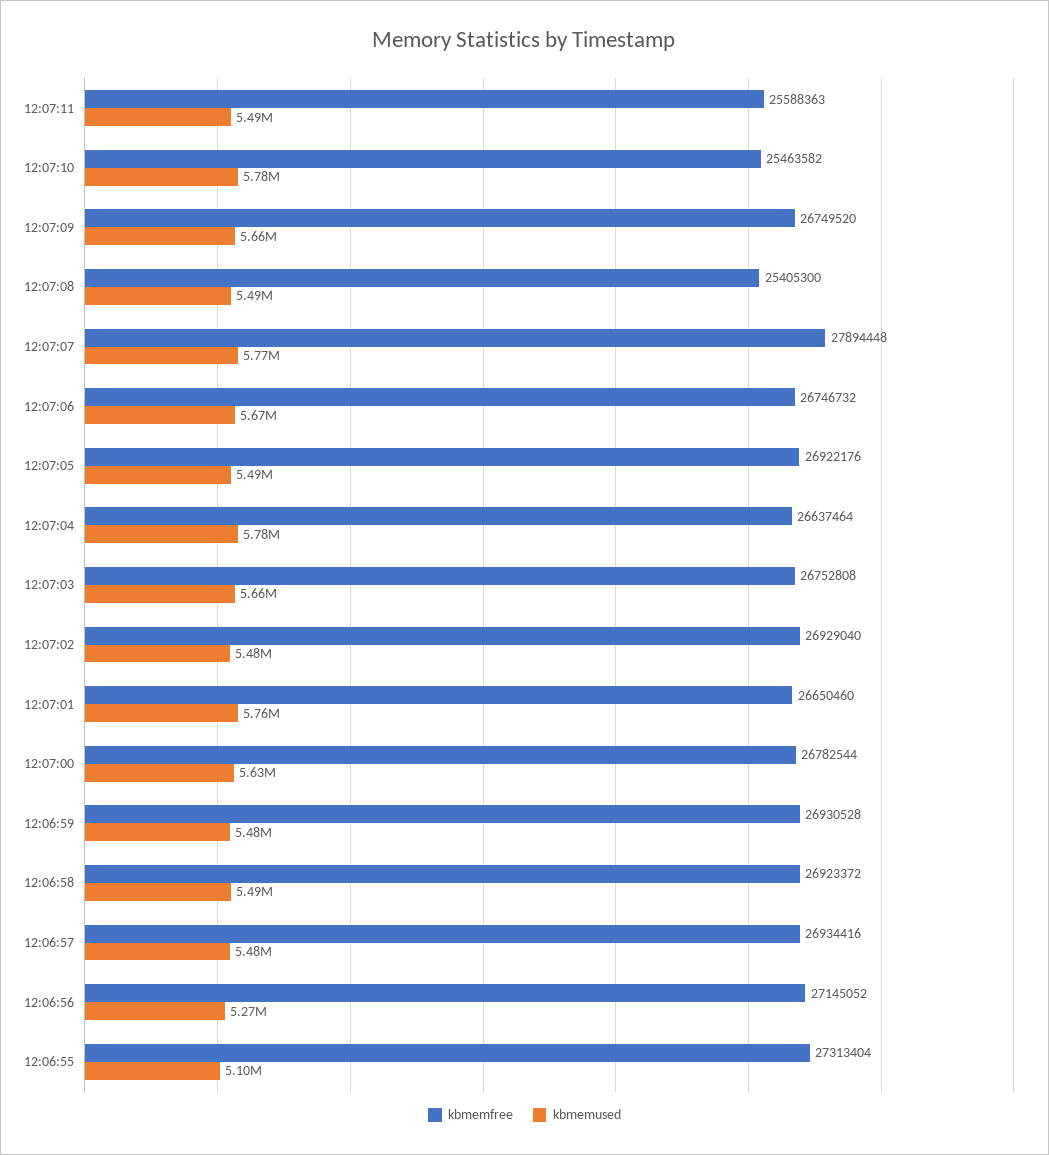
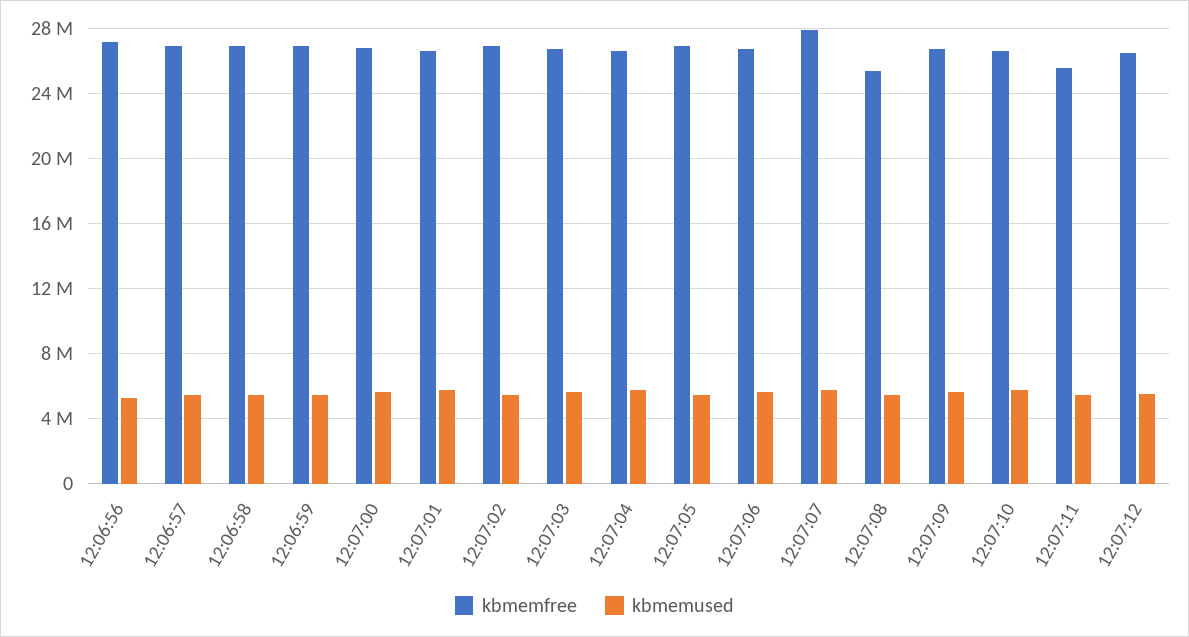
kbmemfree, 12:07:10: 25463582 -> 26500000
kbmemfree, 12:06:55: 27313404 -> none
kbmemused, 12:06:55: 5100000 -> none
kbmemfree, 12:07:12: none -> 26500000
kbmemused, 12:07:12: none -> 5500000

